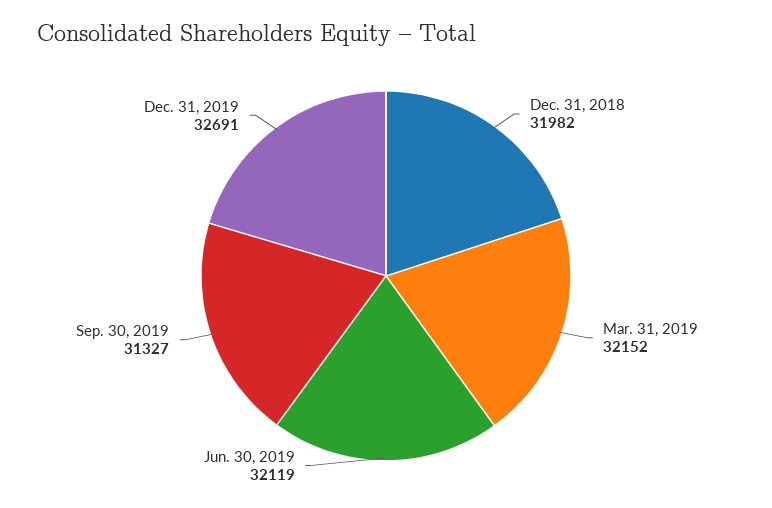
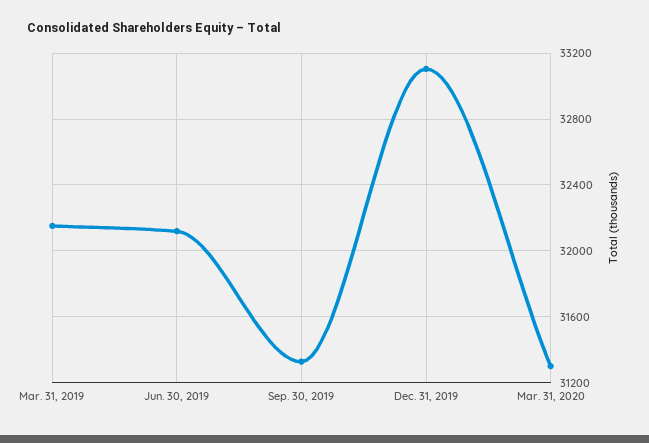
Dec. 31, 2018: 31982 -> none
Dec. 31, 2019: 32691 -> 33100
Mar. 31, 2020: none -> 31300

